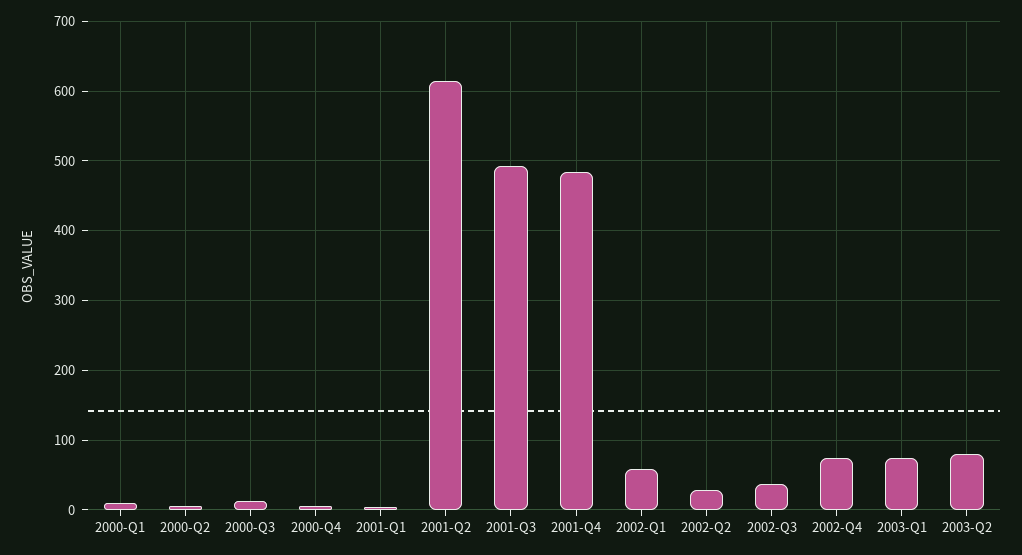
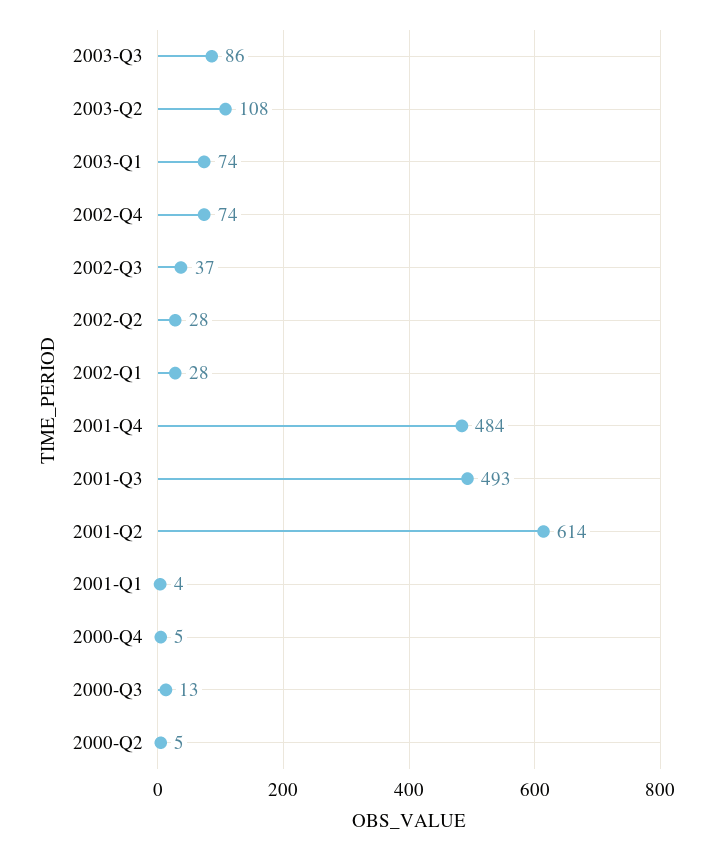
2000-Q1: 10 -> none
2002-Q1: 60 -> 28
2003-Q2: 80 -> 108
2003-Q3: none -> 86

